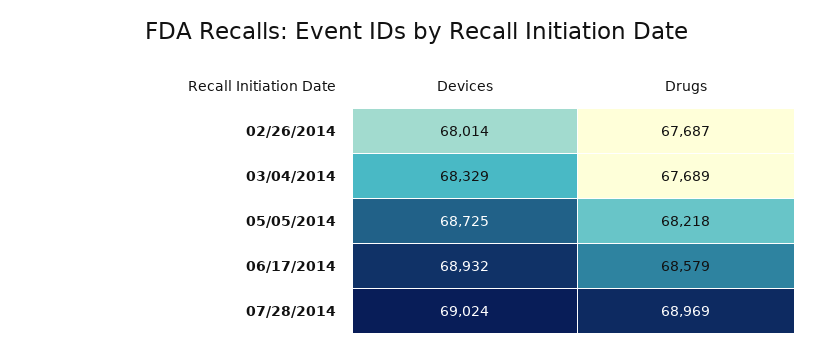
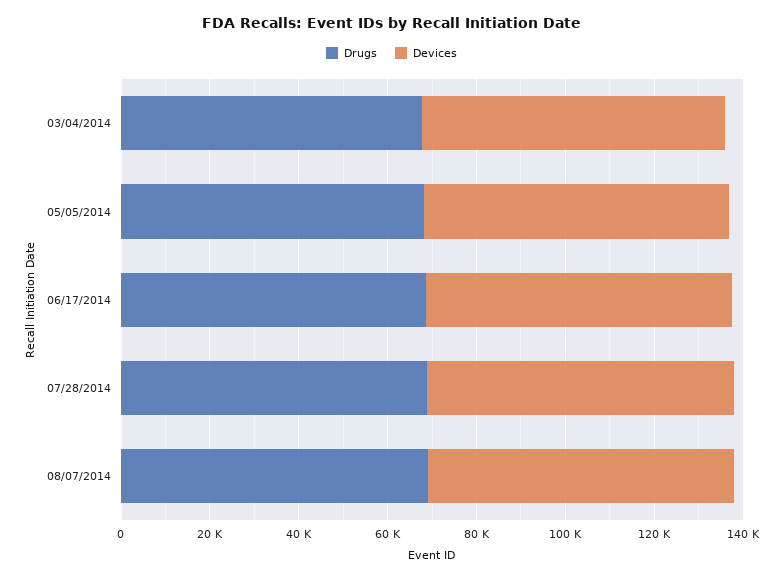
Devices, 02/26/2014: 68014 -> none
Drugs, 02/26/2014: 67687 -> none
Drugs, 08/07/2014: none -> 70000
Devices, 08/07/2014: none -> 70000

